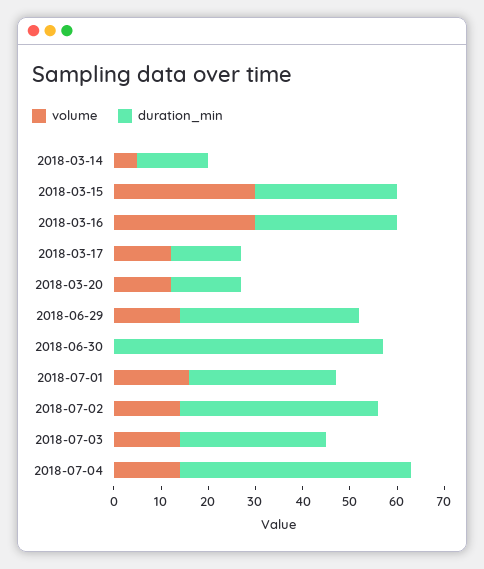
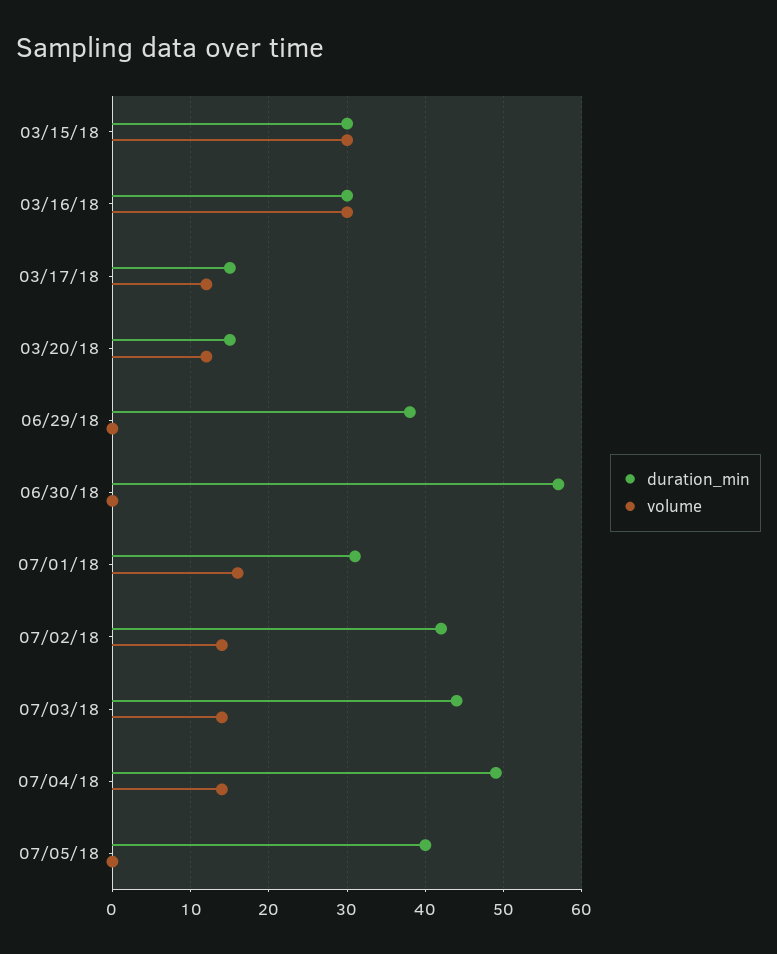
volume, 2018-03-14: 5 -> none
duration_min, 2018-03-14: 15 -> none
volume, 2018-06-29: 15 -> 0
duration_min, 2018-07-03: 30 -> 44
duration_min, 07/05/18: none -> 40
volume, 07/05/18: none -> 0

